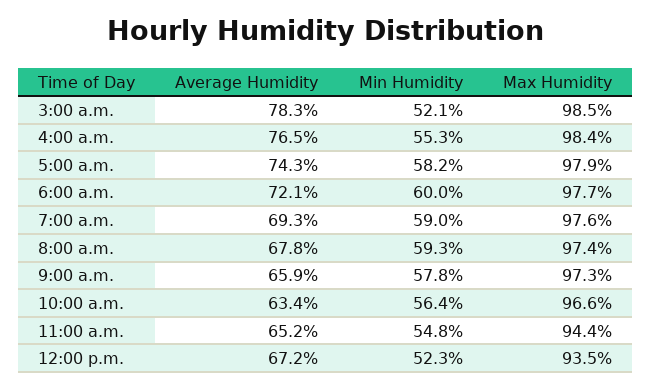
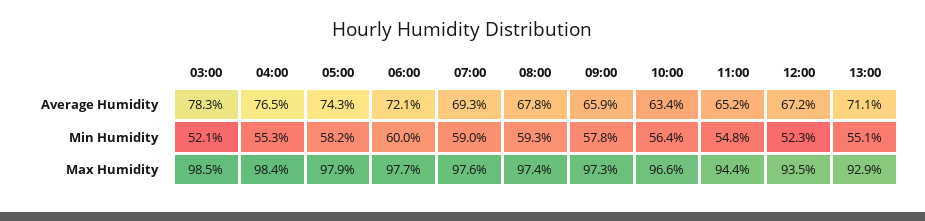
Average Humidity, 13:00: none -> 71.1
Min Humidity, 13:00: none -> 55.1
Max Humidity, 13:00: none -> 92.9

